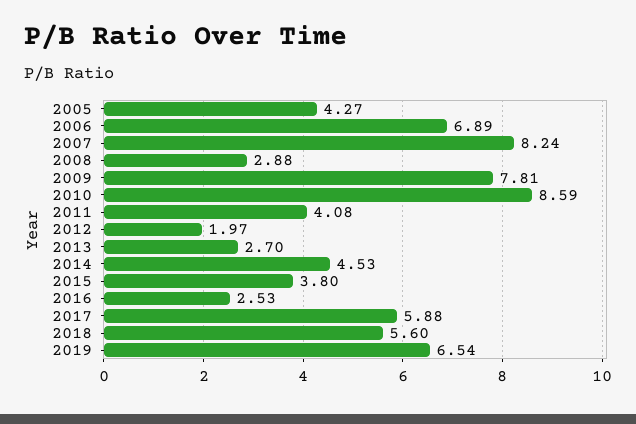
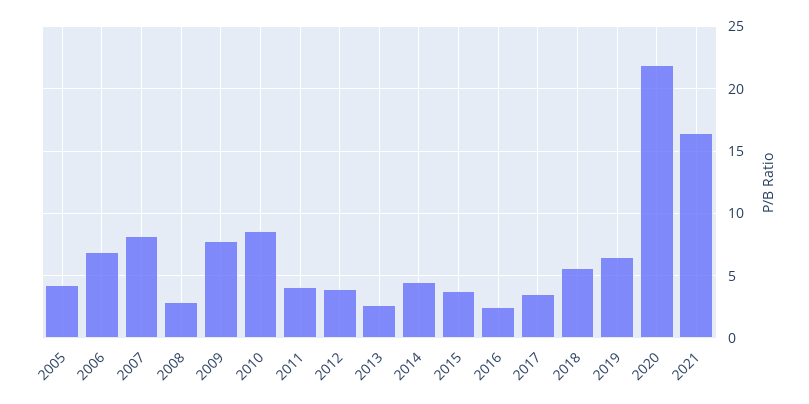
2012: 1.97 -> 4
2017: 5.88 -> 3.5
2020: none -> 22
2021: none -> 16.5

